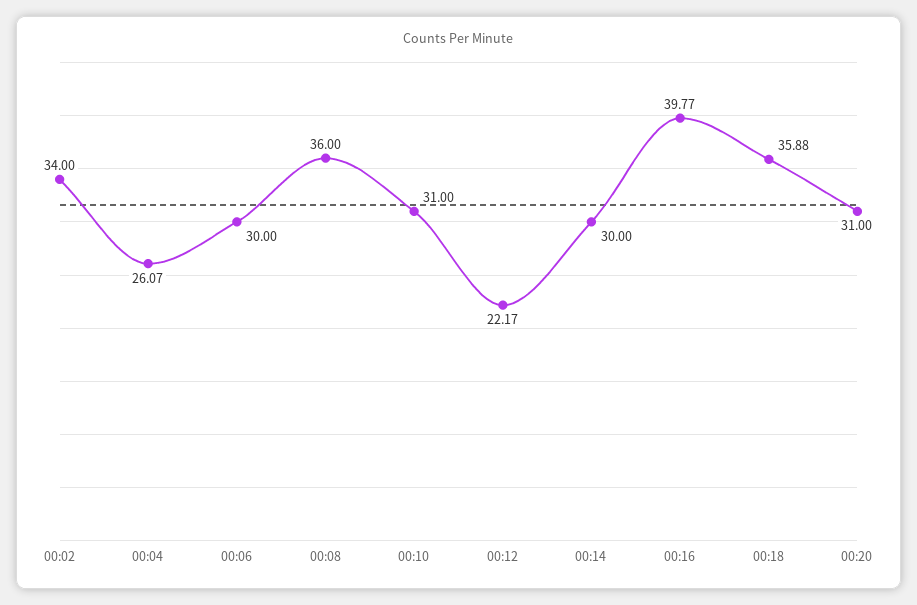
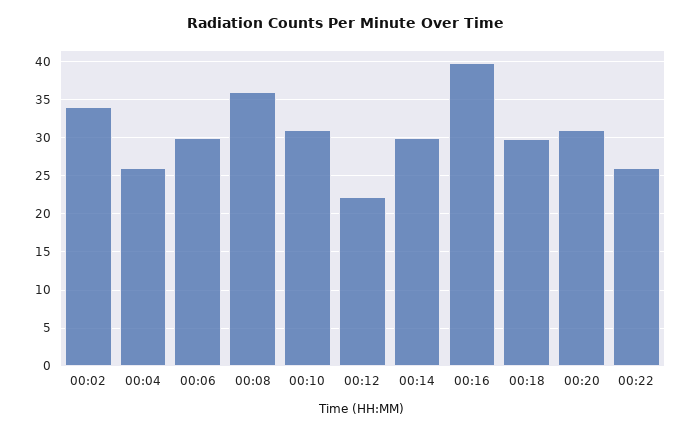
00:18: 35.88 -> 30
00:22: none -> 26

